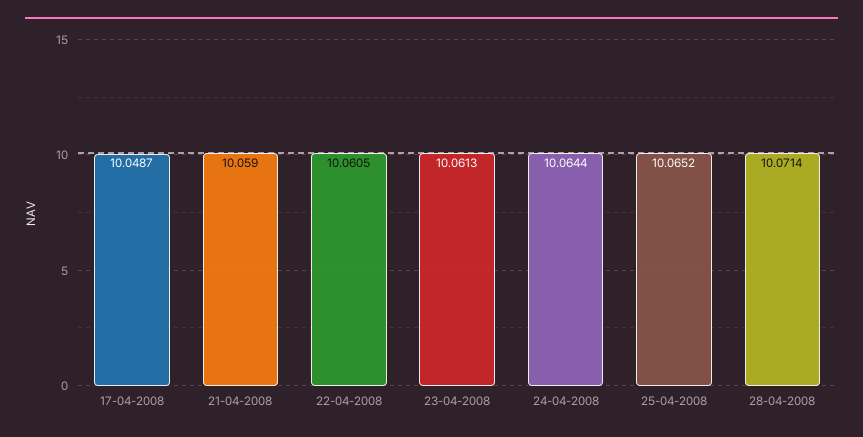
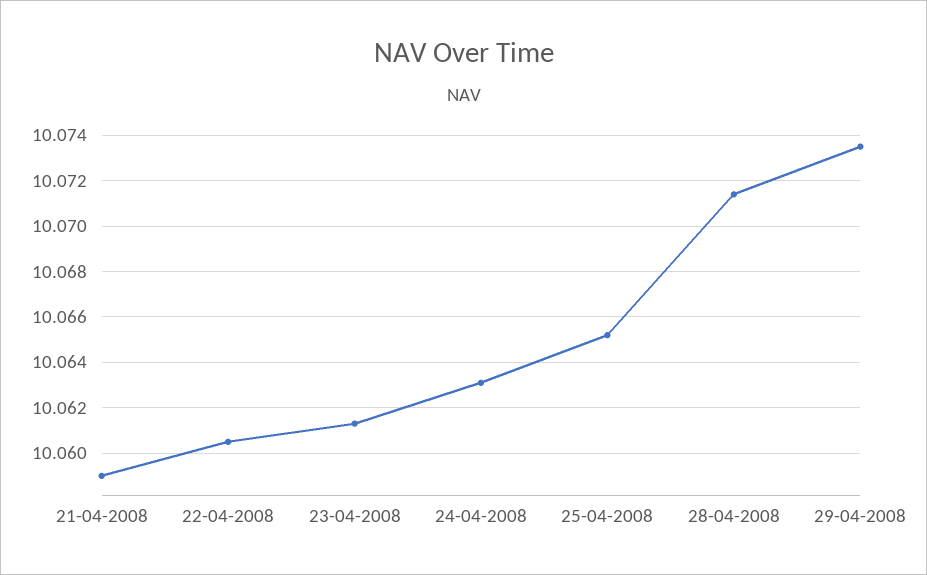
17-04-2008: 10.0487 -> none
24-04-2008: 10.0644 -> 10.063
29-04-2008: none -> 10.0735

